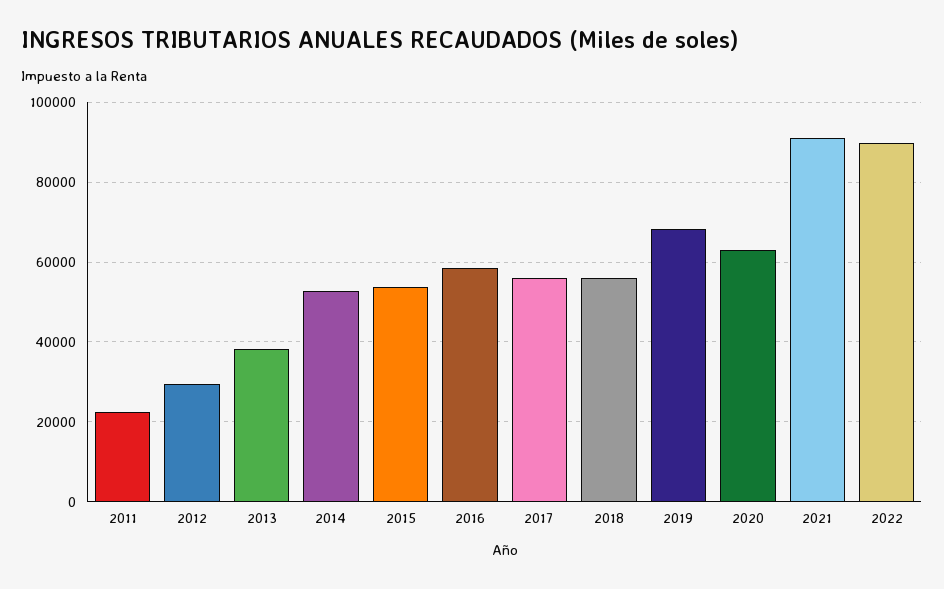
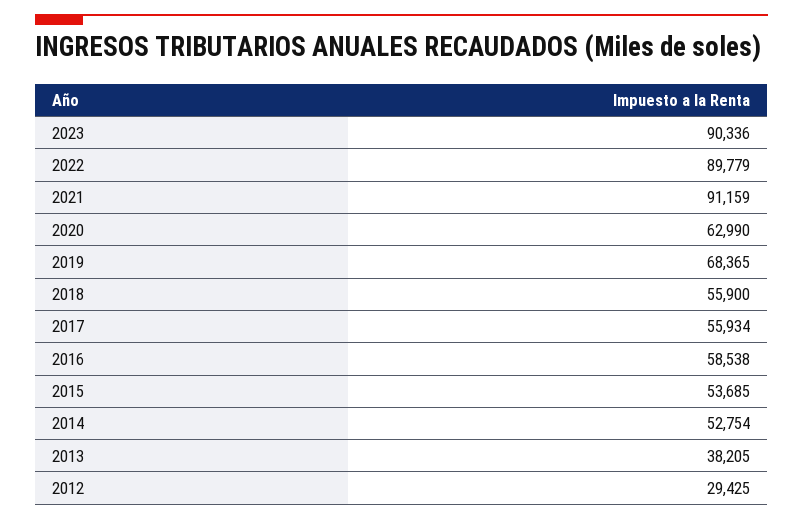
2011: 22000 -> none
2023: none -> 90336

